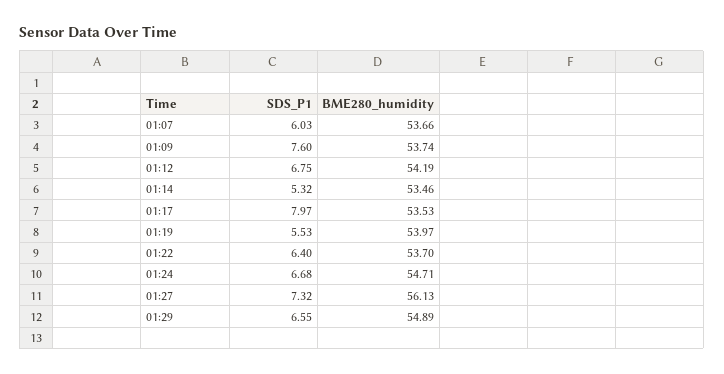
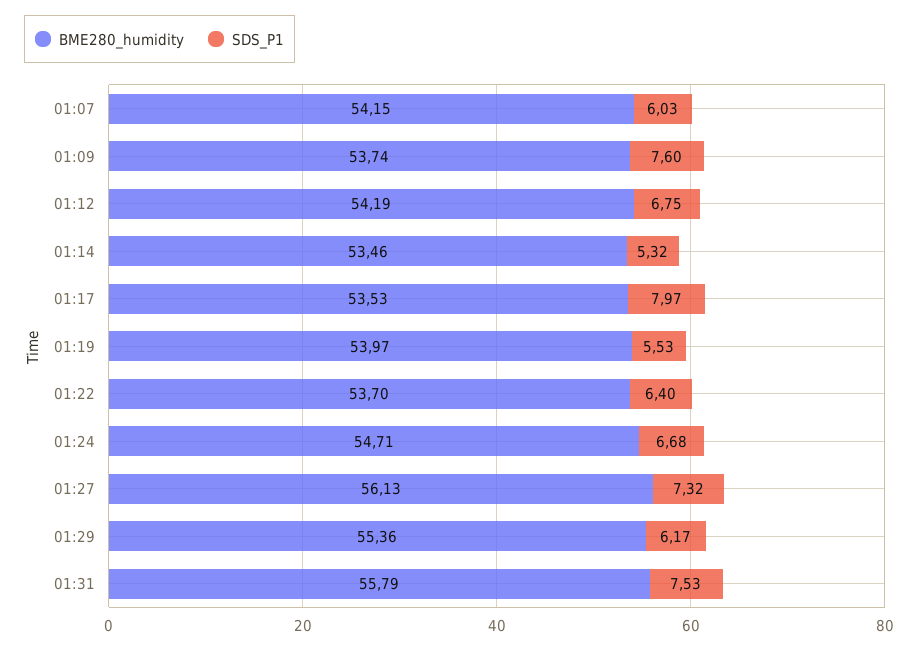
BME280_humidity, 01:07: 53.66 -> 54.15
SDS_P1, 01:29: 6.55 -> 6.17
BME280_humidity, 01:29: 54.89 -> 55.36
BME280_humidity, 01:31: none -> 55.79
SDS_P1, 01:31: none -> 7.53

